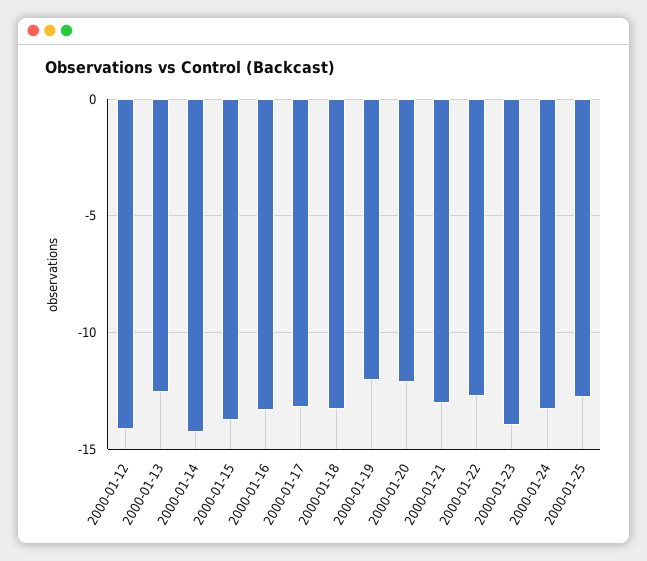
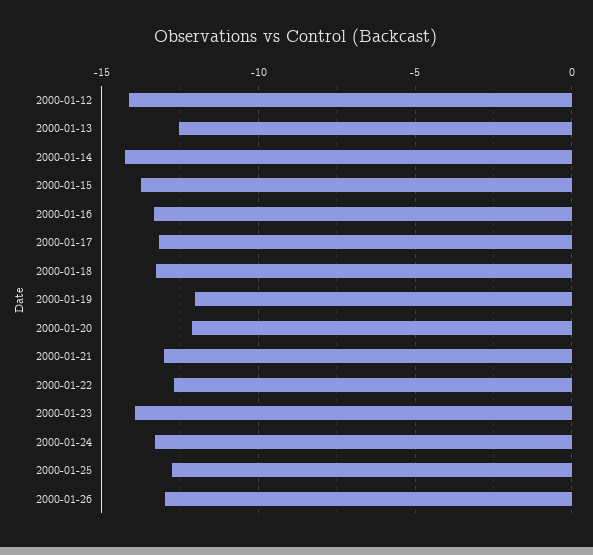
2000-01-26: none -> -13

